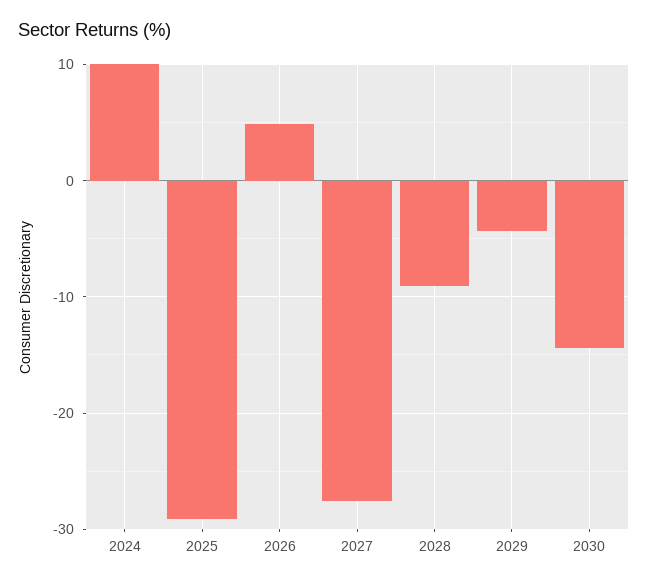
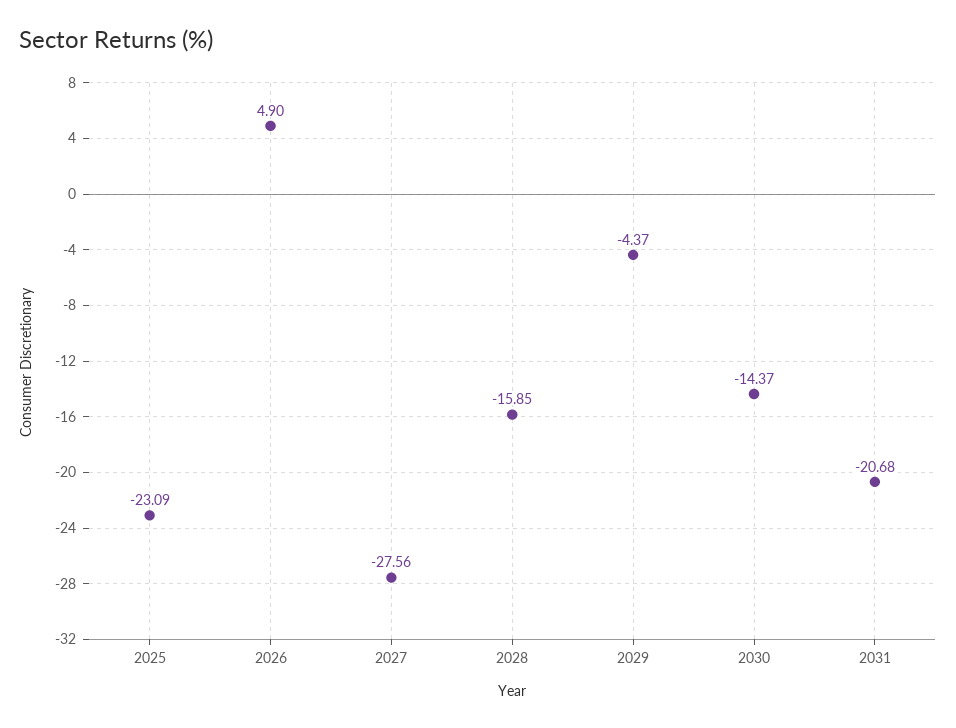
2024: 10 -> none
2025: -29 -> -23.09
2028: -9 -> -15.85
2031: none -> -20.68

